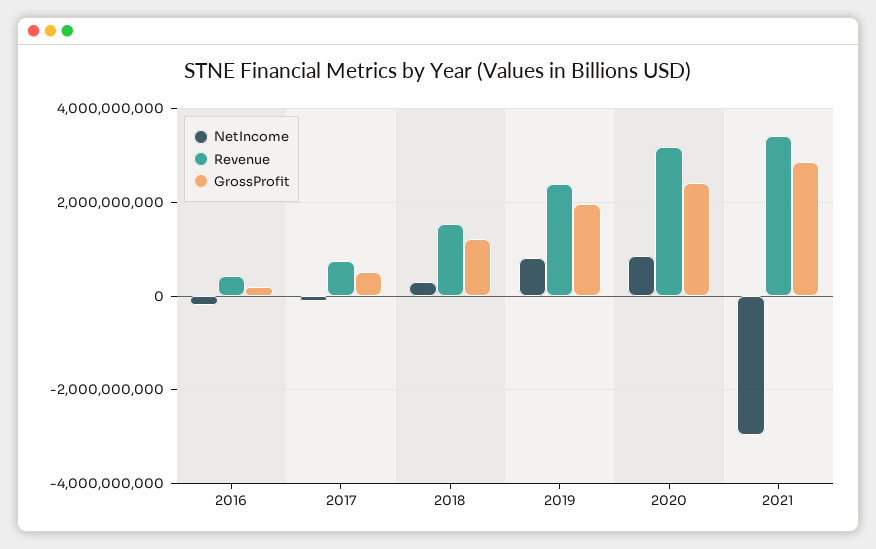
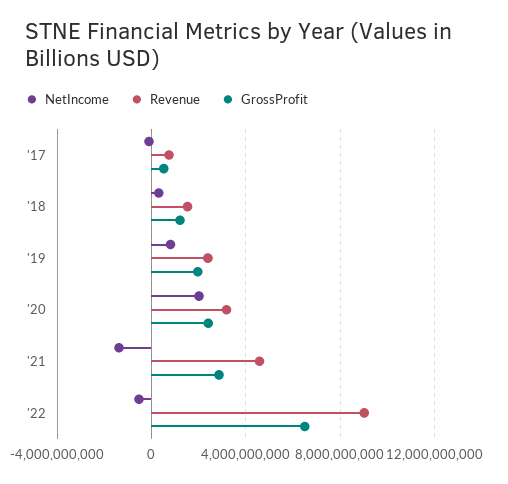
NetIncome, 2016: -200000000 -> none
Revenue, 2016: 400000000 -> none
GrossProfit, 2016: 200000000 -> none
NetIncome, 2020: 800000000 -> 2000000000
NetIncome, 2021: -3000000000 -> -1500000000
Revenue, 2021: 3400000000 -> 4500000000
NetIncome, '22: none -> -500000000
Revenue, '22: none -> 9000000000
GrossProfit, '22: none -> 6500000000

